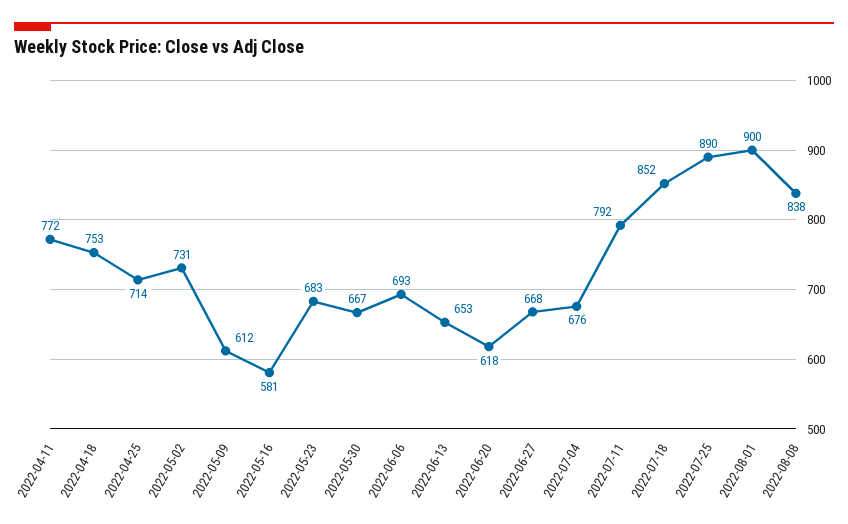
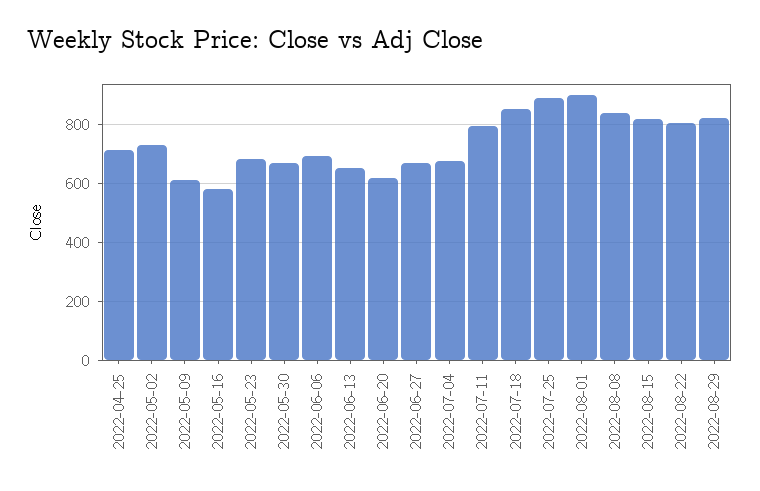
2022-04-11: 772 -> none
2022-04-18: 753 -> none
2022-08-15: none -> 825
2022-08-22: none -> 800
2022-08-29: none -> 825

